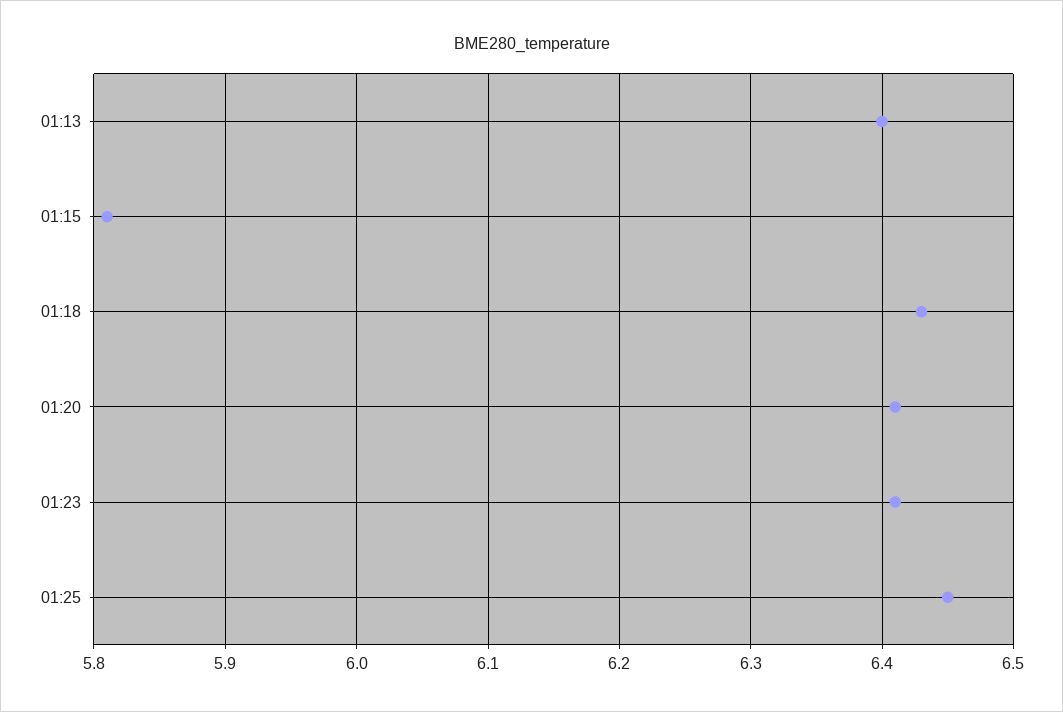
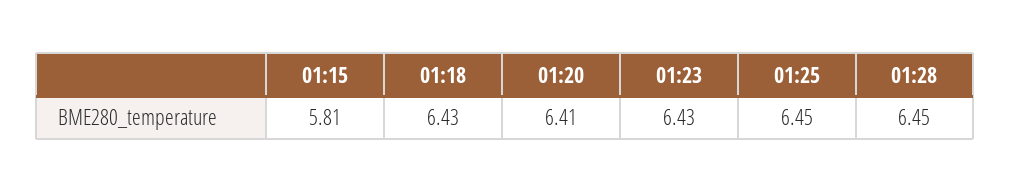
01:13: 6.4 -> none
01:23: 6.41 -> 6.43
01:28: none -> 6.45

